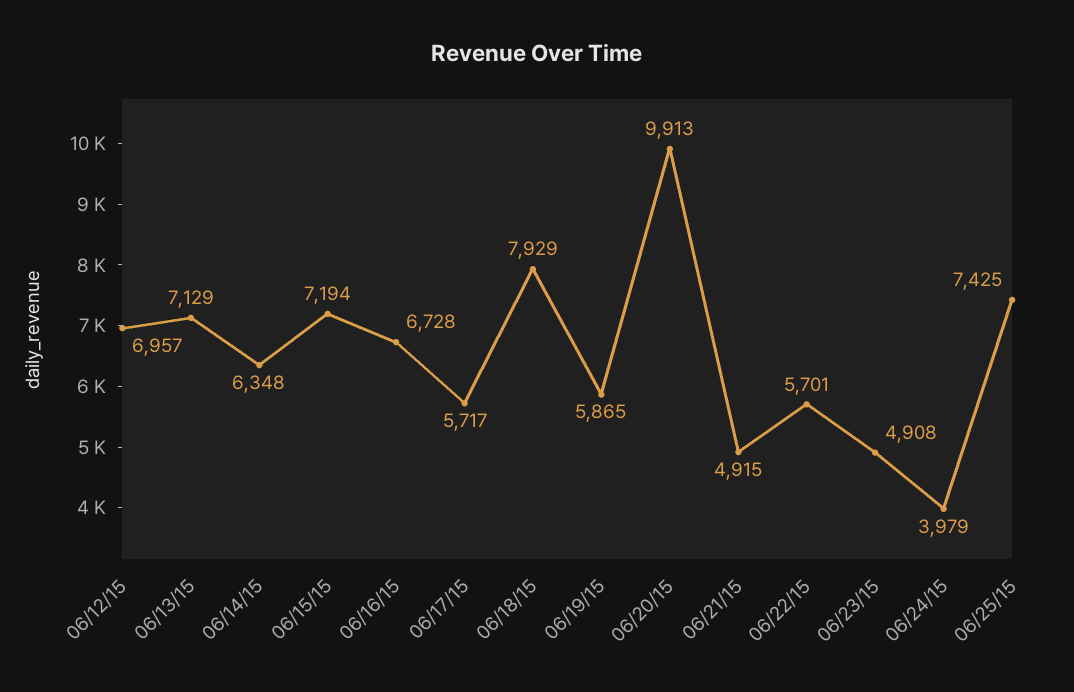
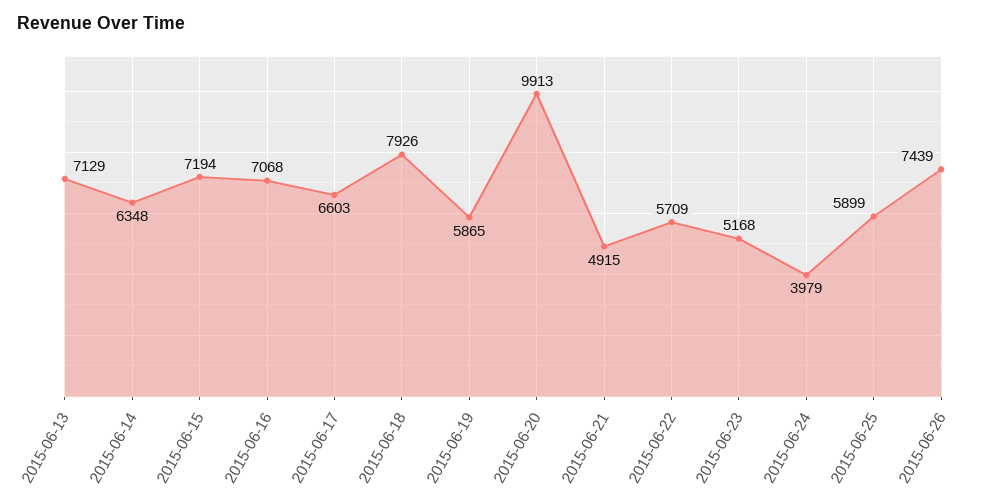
06/12/15: 6957 -> none
06/16/15: 6728 -> 7068
06/17/15: 5717 -> 6603
06/18/15: 7929 -> 7926
06/22/15: 5701 -> 5709
06/23/15: 4908 -> 5168
06/25/15: 7425 -> 5899
2015-06-26: none -> 7439

